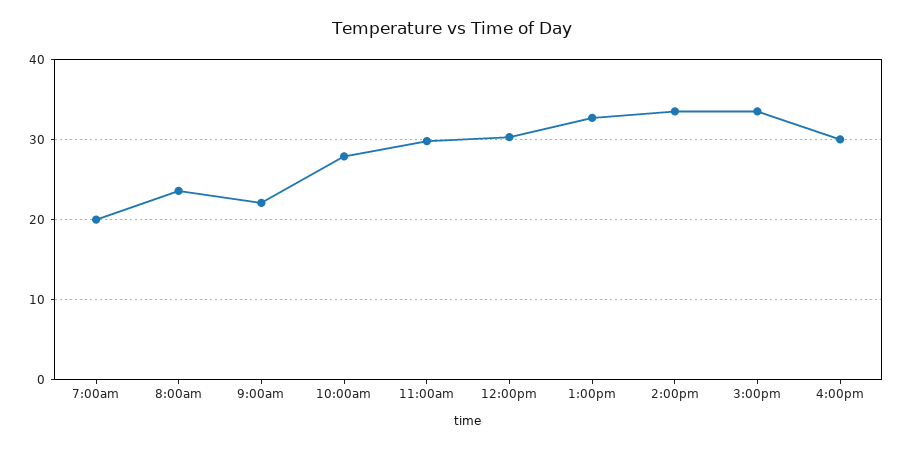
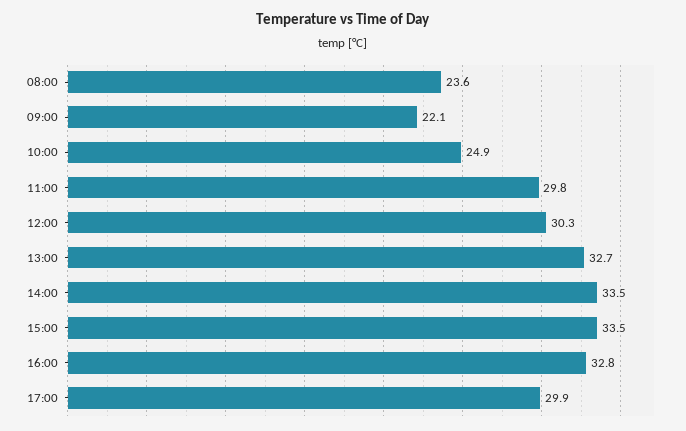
7:00am: 20 -> none
10:00am: 28 -> 24.9
4:00pm: 30 -> 32.8
17:00: none -> 29.9

